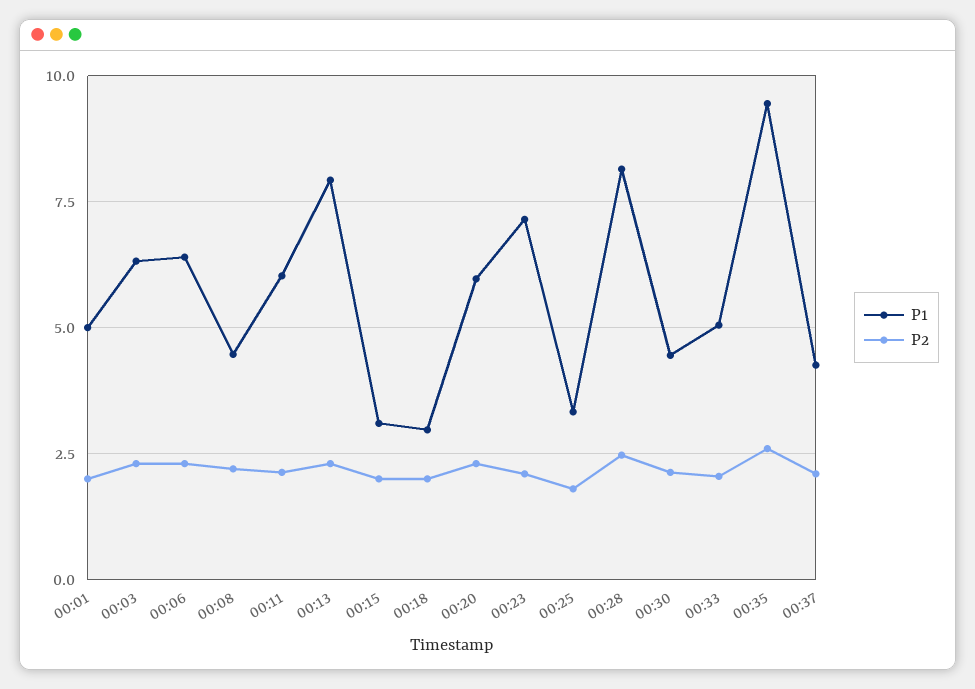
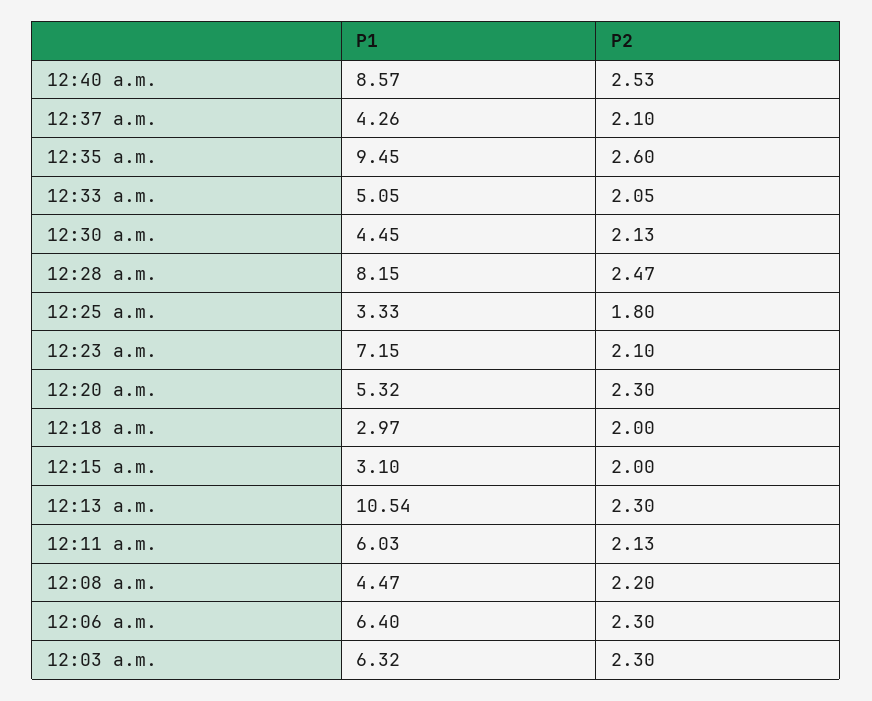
P1, 00:01: 5 -> none
P2, 00:01: 2 -> none
P1, 00:13: 8 -> 10.54
P1, 00:20: 6 -> 5.32
P1, 12:40 a.m.: none -> 8.57
P2, 12:40 a.m.: none -> 2.53

